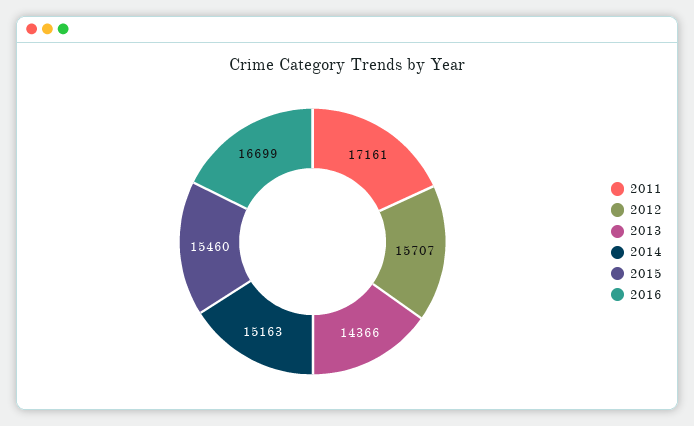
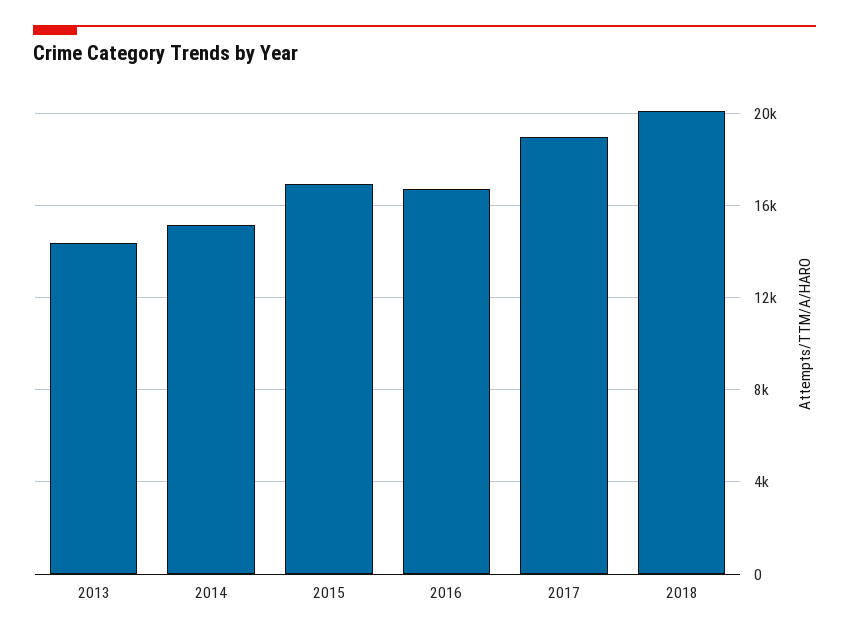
2011: 17161 -> none
2012: 15707 -> none
2015: 15460 -> 17000
2017: none -> 19000
2018: none -> 20000

